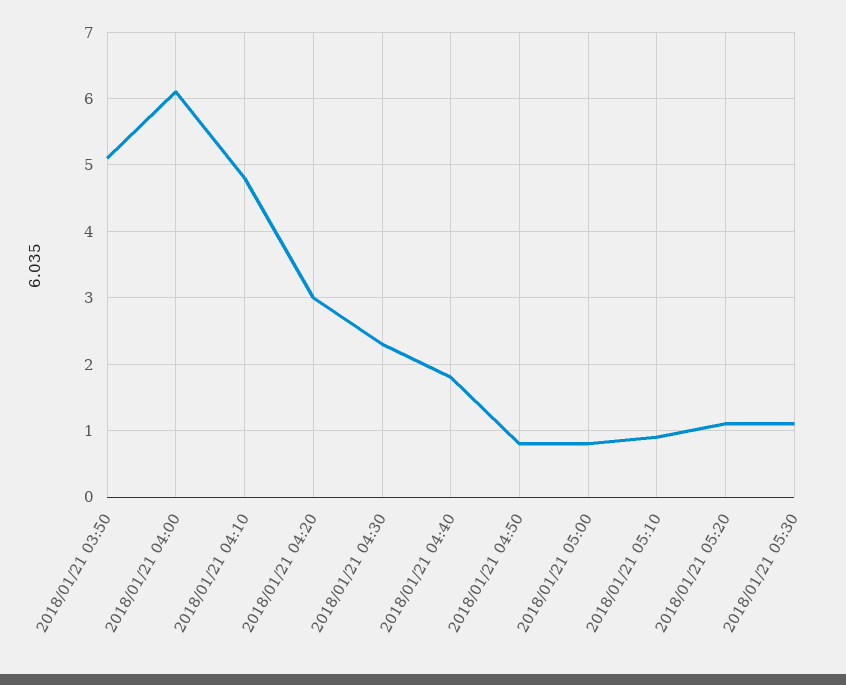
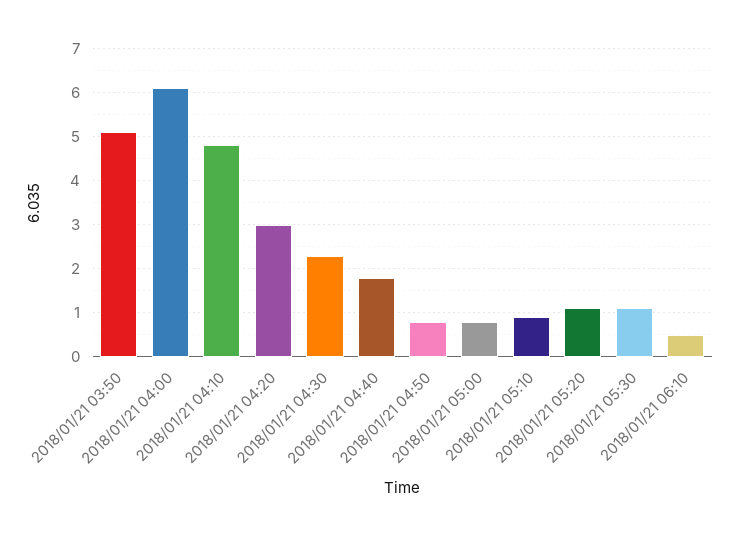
2018/01/21 06:10: none -> 0.5

